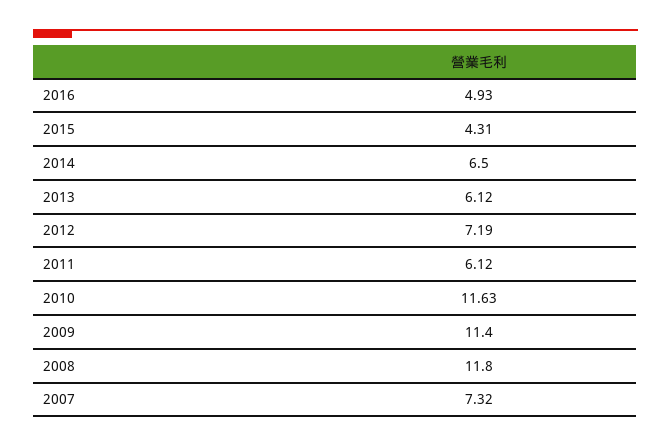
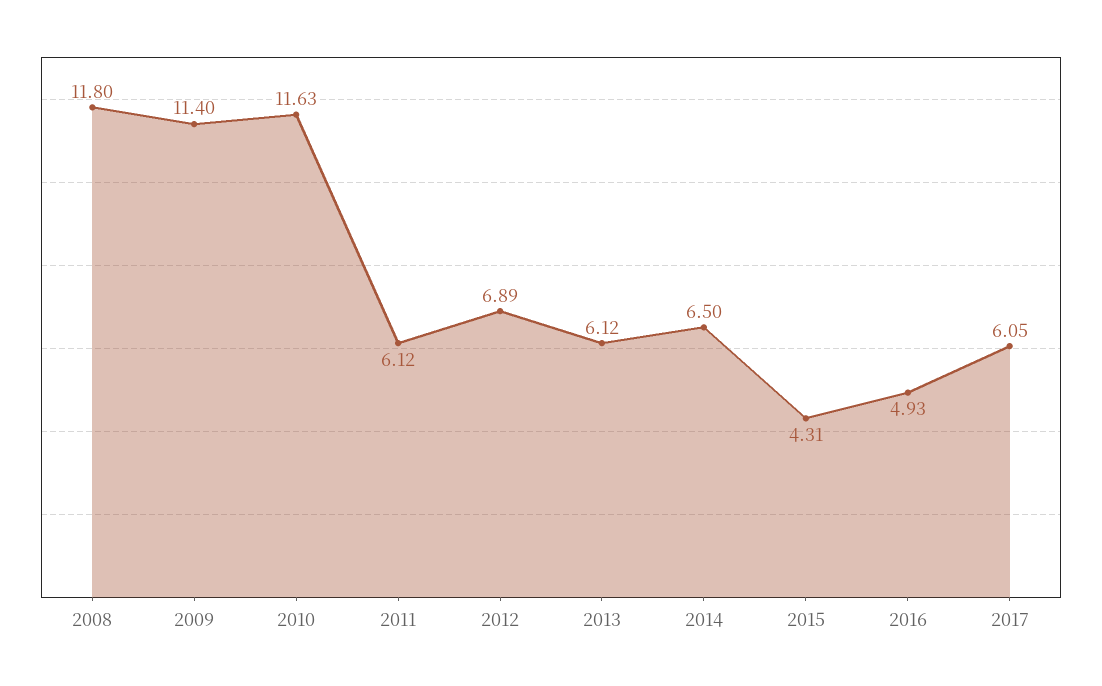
2012: 7.19 -> 6.89
2007: 7.32 -> none
2017: none -> 6.05

